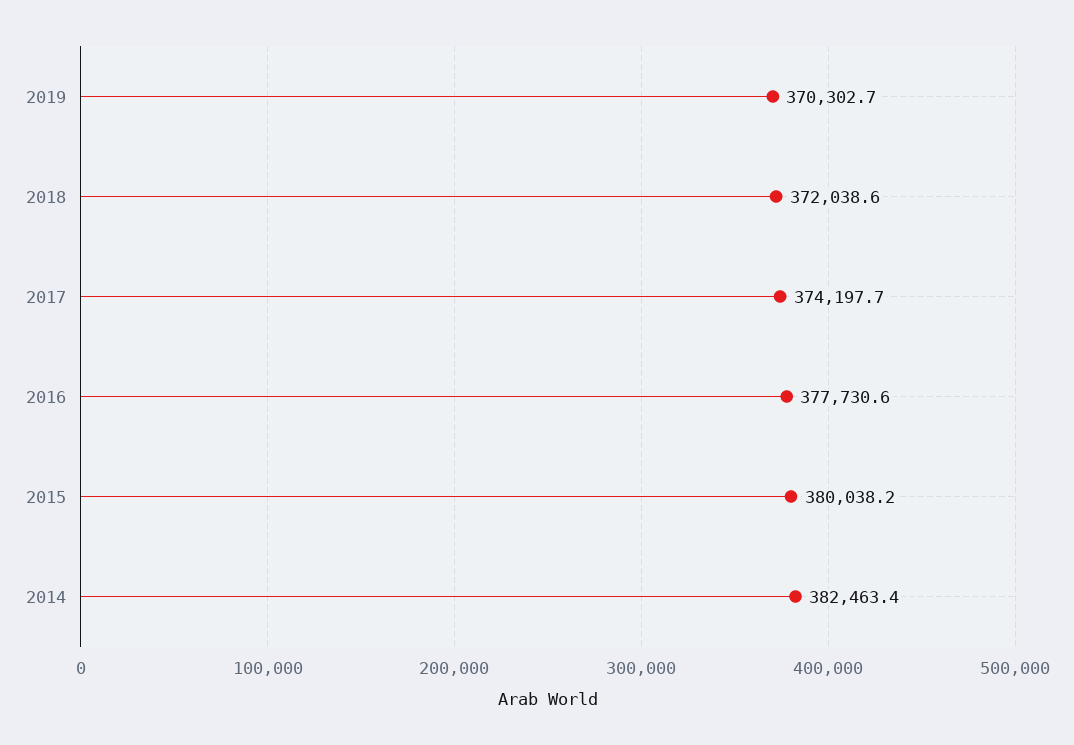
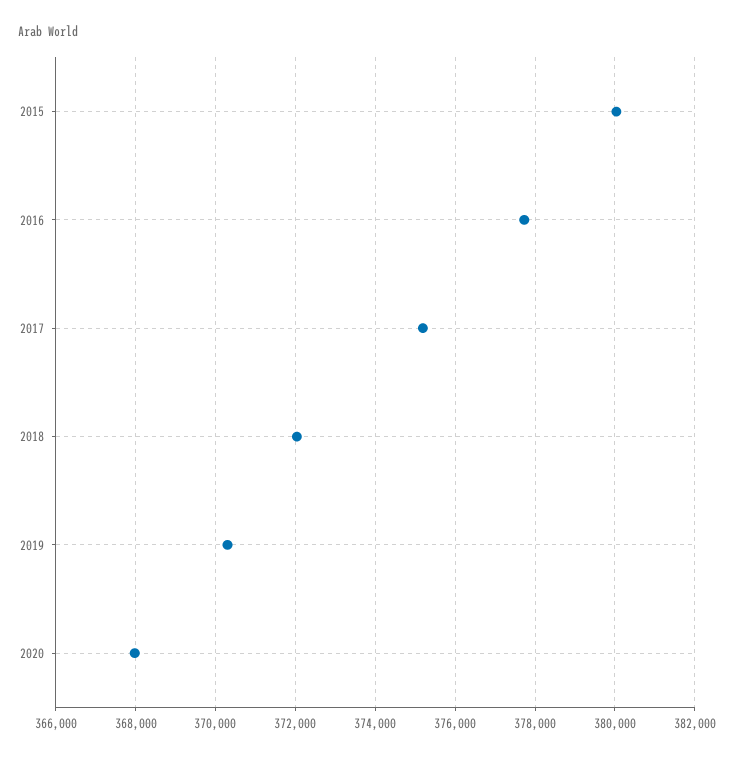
2017: 374197.7 -> 375200
2014: 382463.4 -> none
2020: none -> 368000

